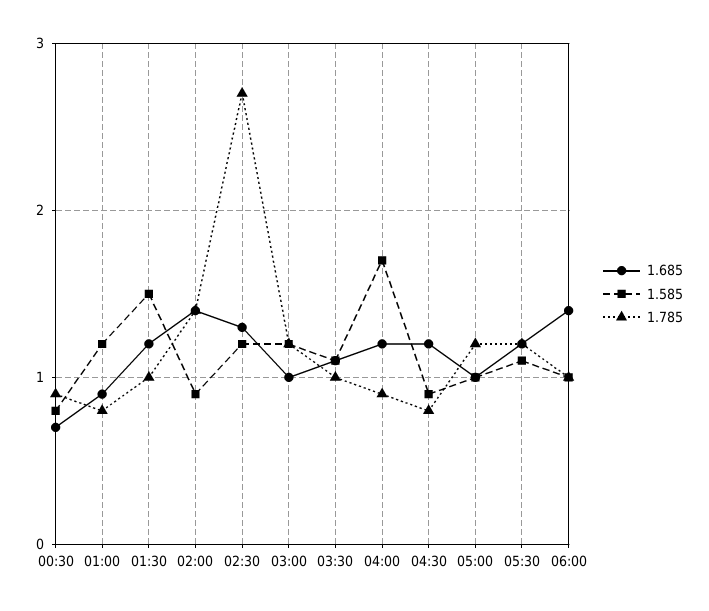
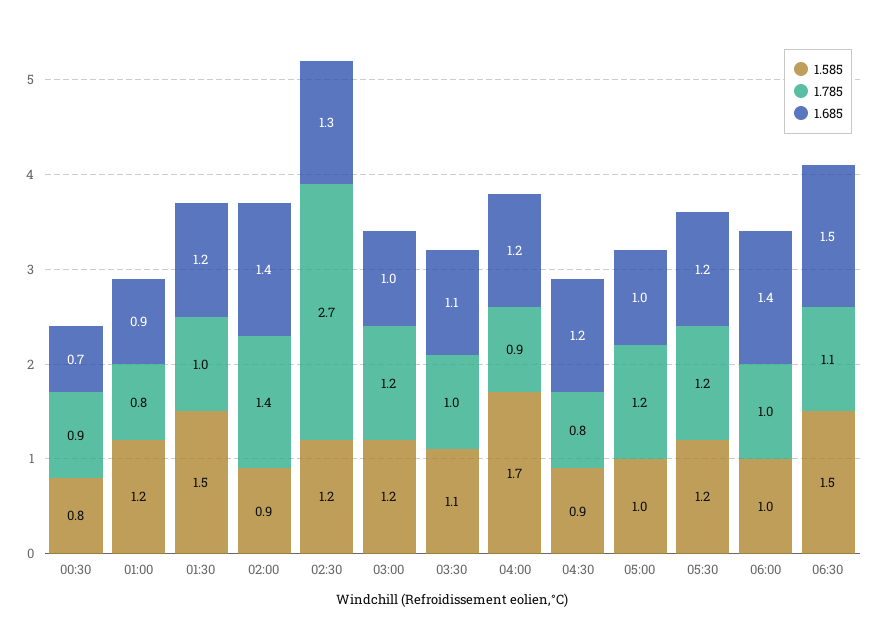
1.585, 05:30: 1.1 -> 1.2
1.585, 06:30: none -> 1.5
1.785, 06:30: none -> 1.1
1.685, 06:30: none -> 1.5

